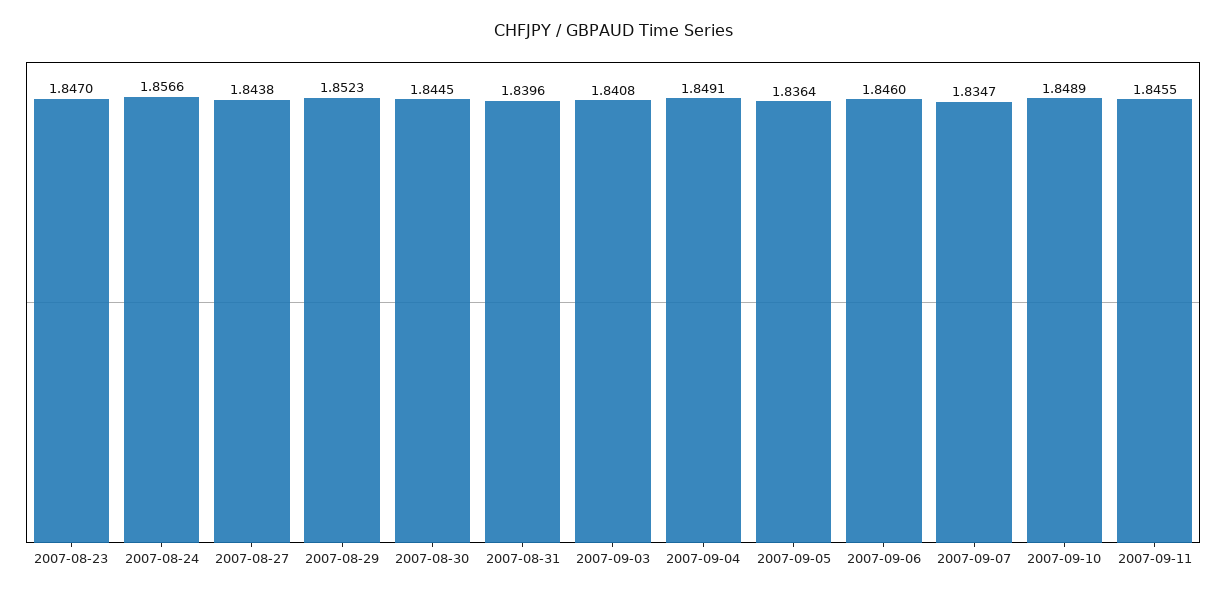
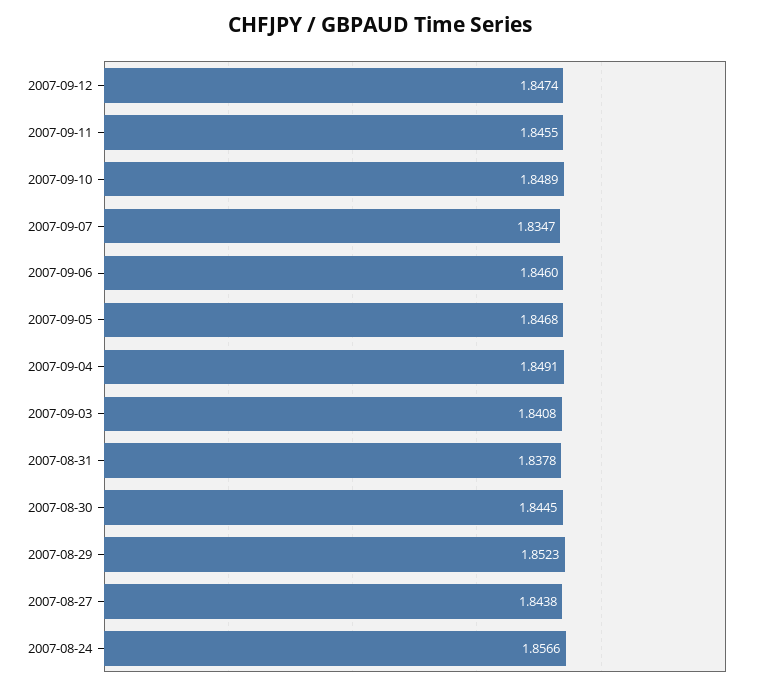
2007-08-23: 1.847 -> none
2007-08-31: 1.8396 -> 1.8378
2007-09-05: 1.8364 -> 1.8468
2007-09-12: none -> 1.8474

